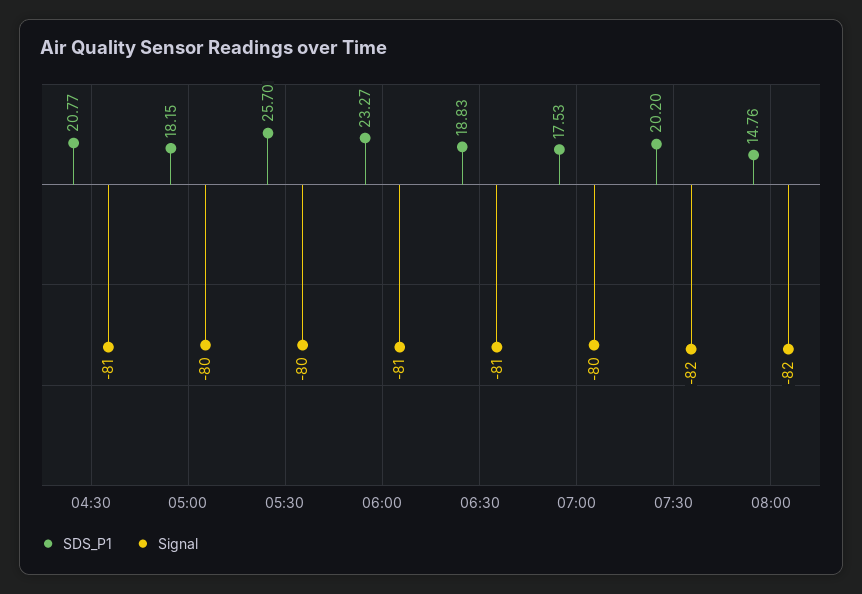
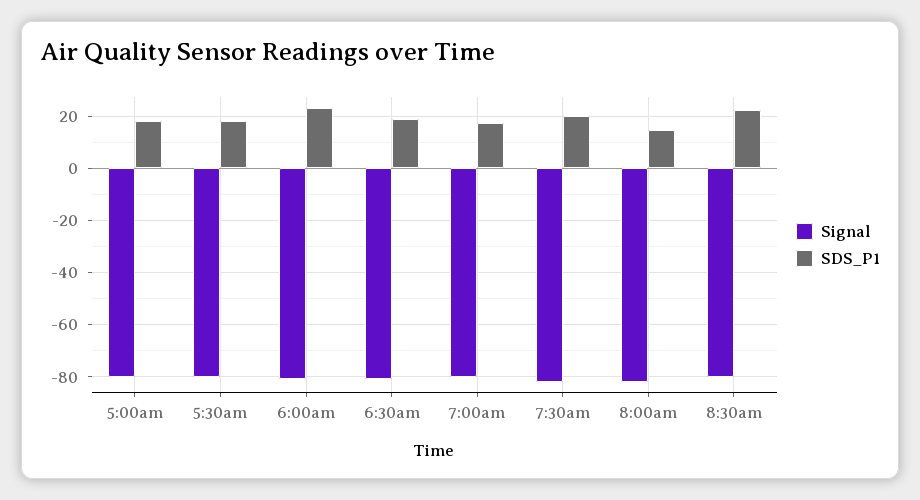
SDS_P1, 04:30: 20.77 -> none
Signal, 04:30: -81 -> none
SDS_P1, 05:30: 25.7 -> 17.5
Signal, 8:30am: none -> -80
SDS_P1, 8:30am: none -> 22.5

